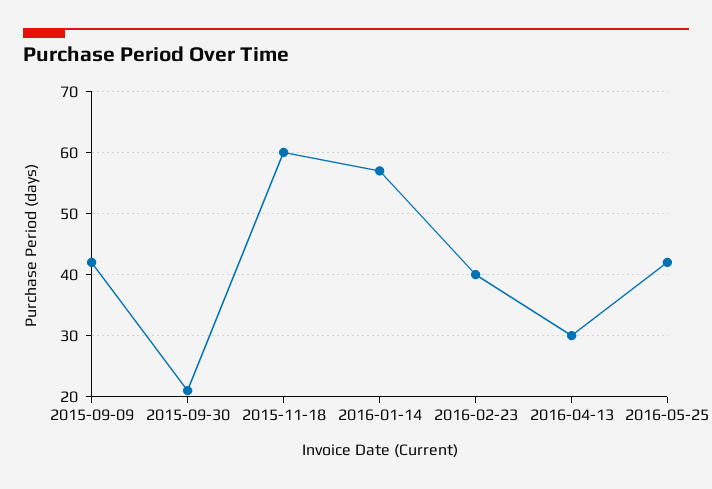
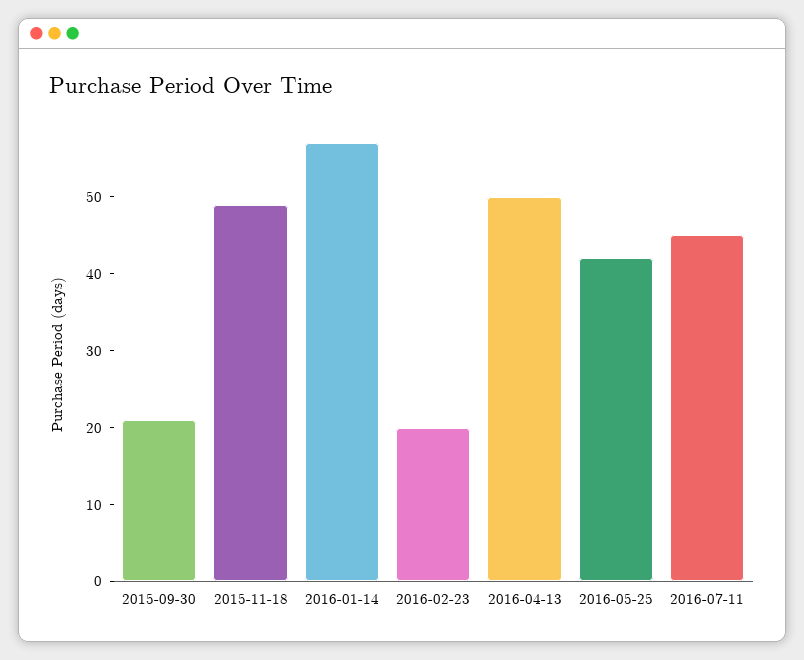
2015-09-09: 42 -> none
2015-11-18: 60 -> 50
2016-02-23: 40 -> 20
2016-04-13: 30 -> 50
2016-07-11: none -> 45

